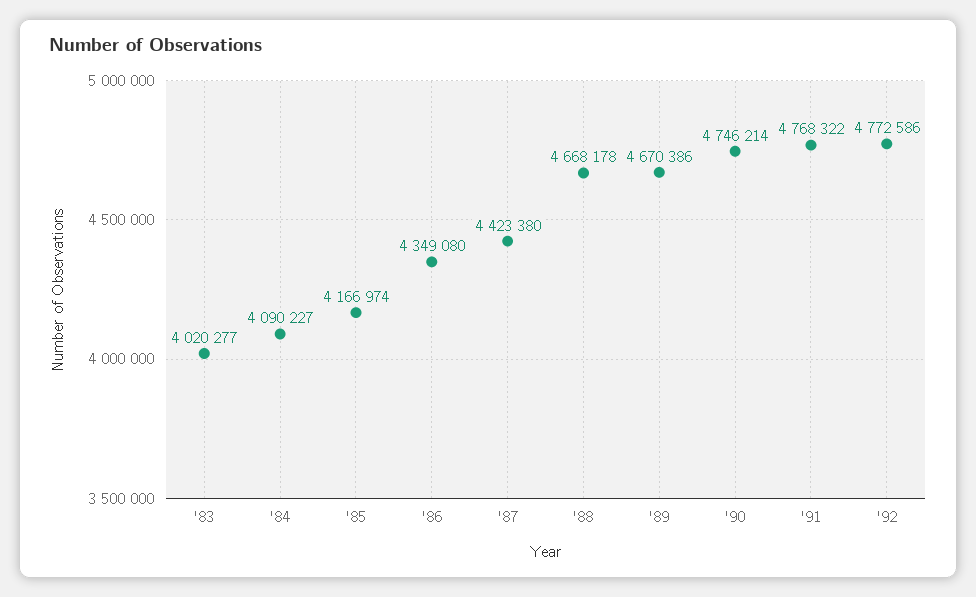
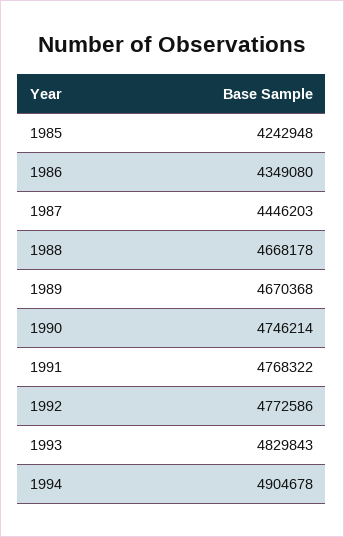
'83: 4020277 -> none
'84: 4090227 -> none
'85: 4166974 -> 4242948
'87: 4423380 -> 4446203
'89: 4670386 -> 4670368
1993: none -> 4829843
1994: none -> 4904678

